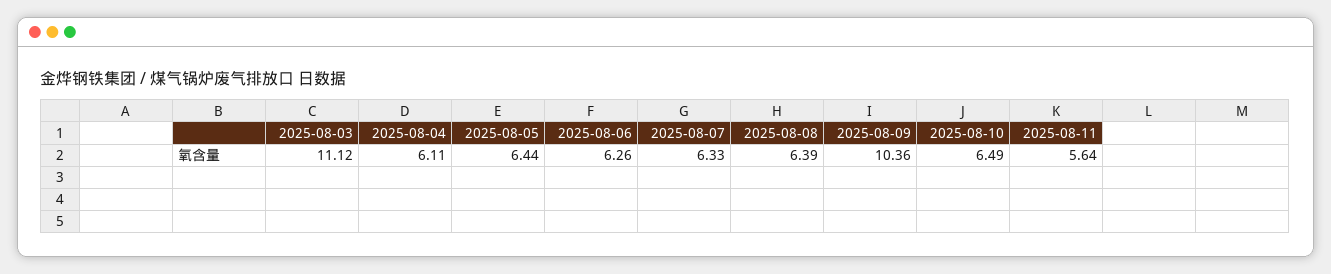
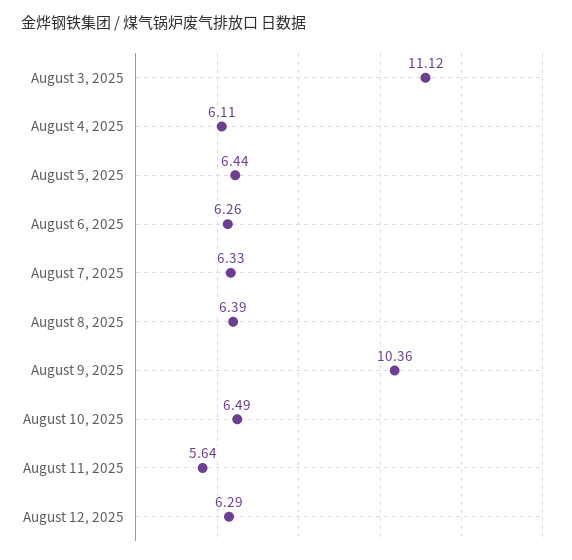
August 12, 2025: none -> 6.29

